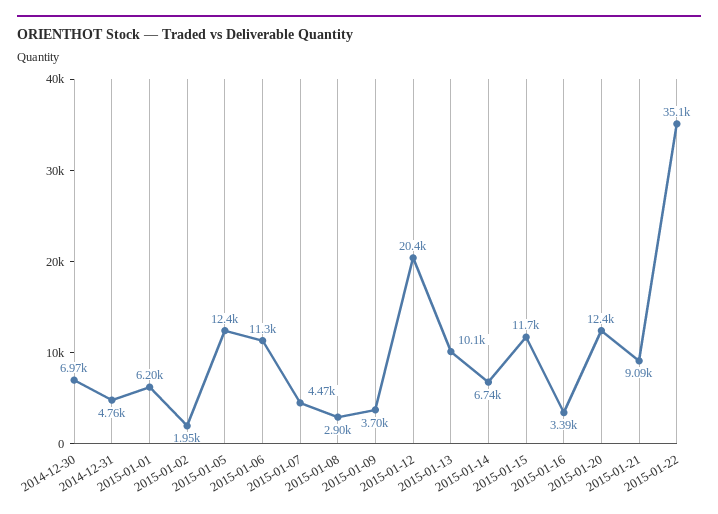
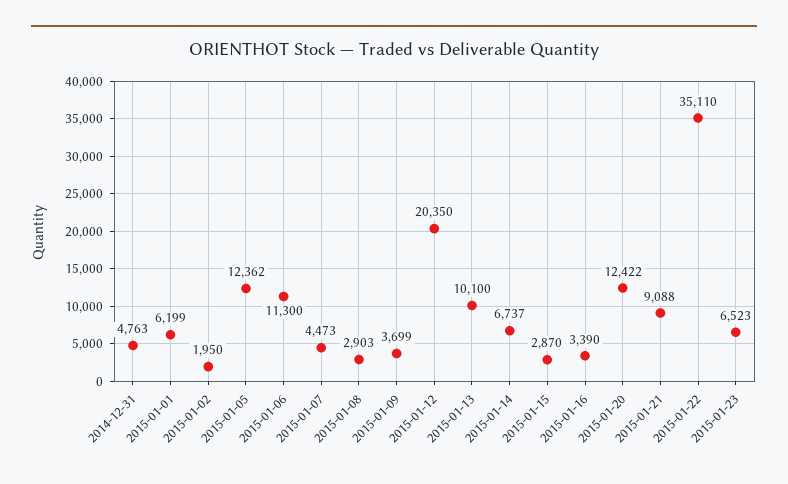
2014-12-30: 6970 -> none
2015-01-15: 11700 -> 2870
2015-01-23: none -> 6523

